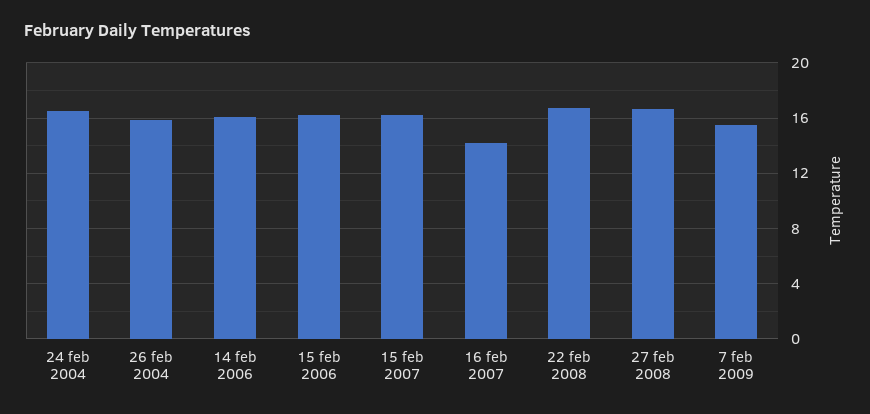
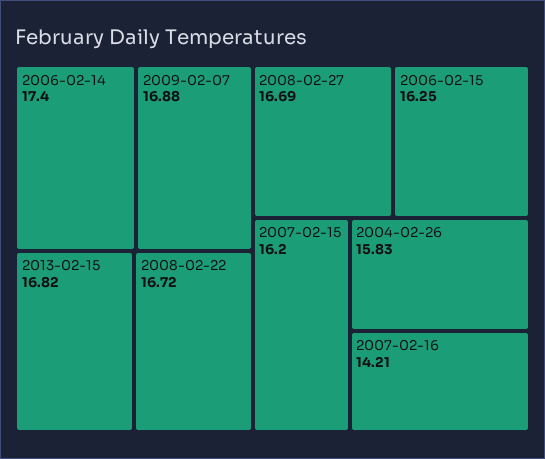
24 feb 2004: 16.5 -> none
14 feb 2006: 16 -> 17.4
7 feb 2009: 15.5 -> 16.88
2013-02-15: none -> 16.82

